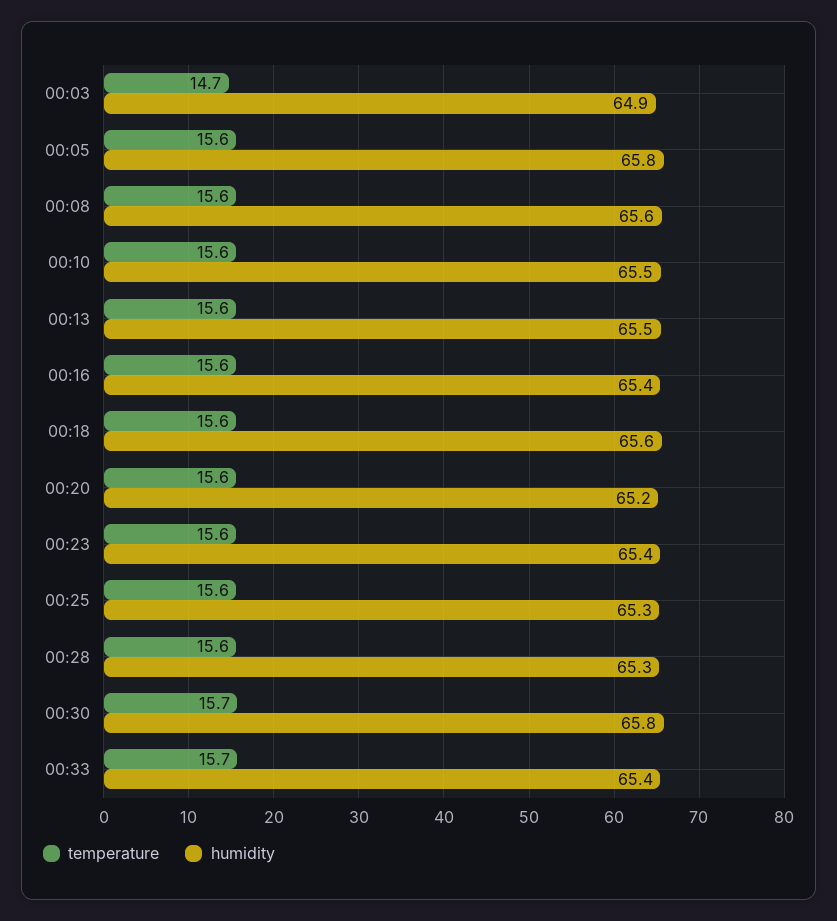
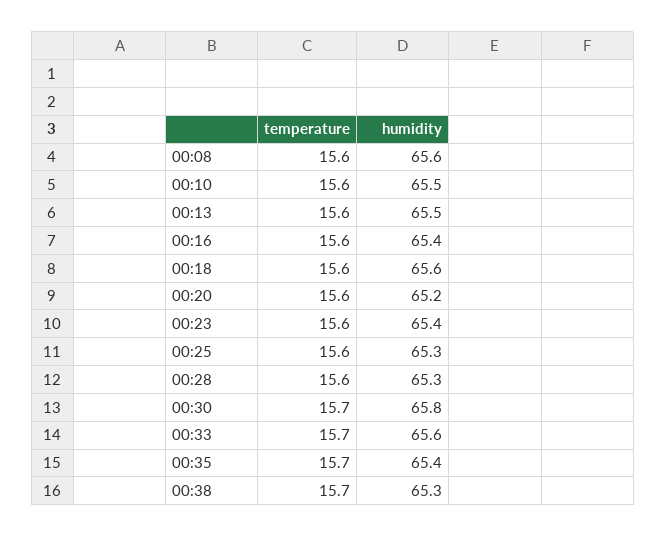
temperature, 00:03: 14.7 -> none
humidity, 00:03: 64.9 -> none
temperature, 00:05: 15.6 -> none
humidity, 00:05: 65.8 -> none
humidity, 00:33: 65.4 -> 65.6
temperature, 00:35: none -> 15.7
humidity, 00:35: none -> 65.4
temperature, 00:38: none -> 15.7
humidity, 00:38: none -> 65.3

